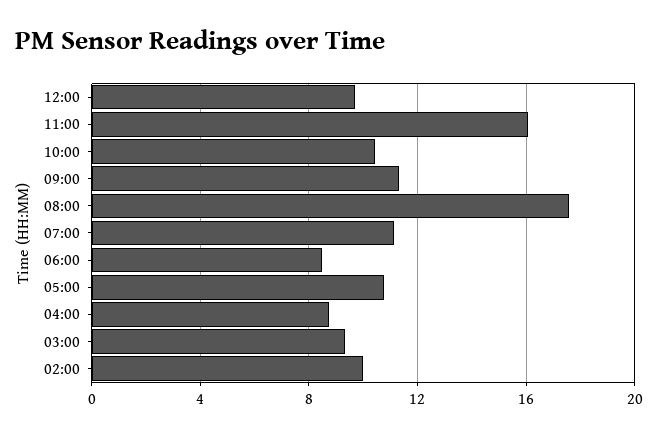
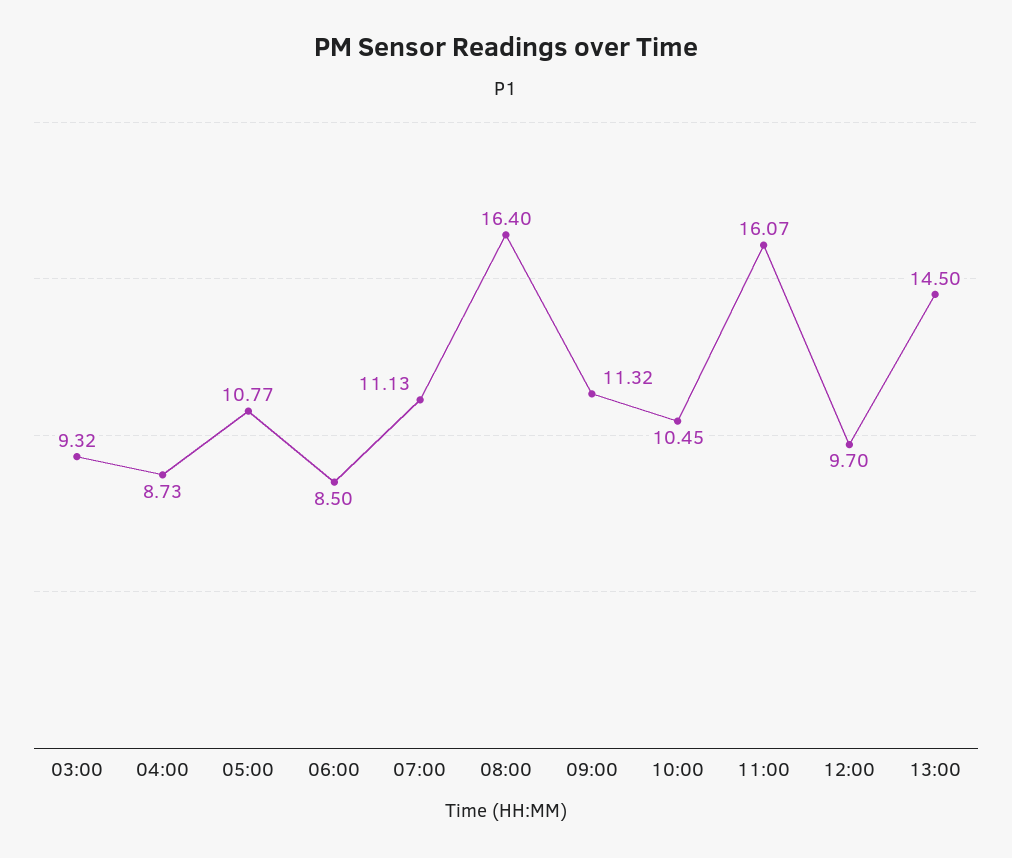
08:00: 17.5 -> 16.4
02:00: 10 -> none
13:00: none -> 14.5

